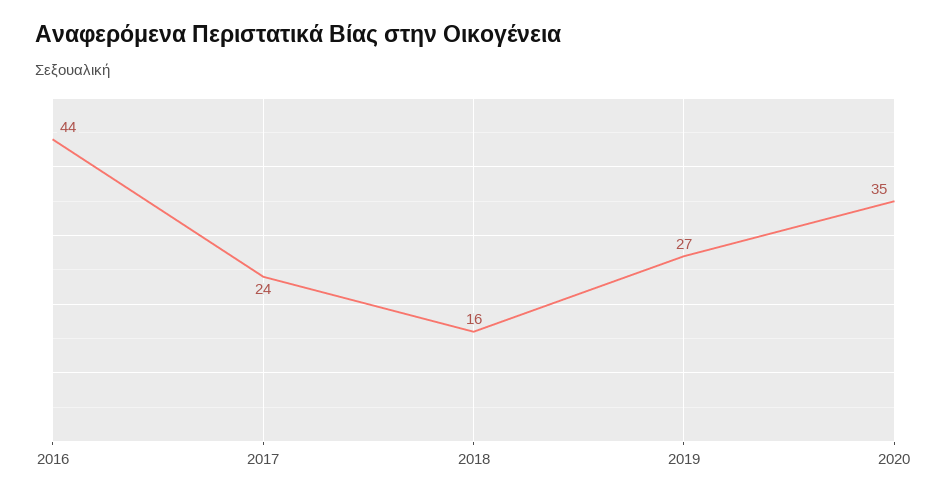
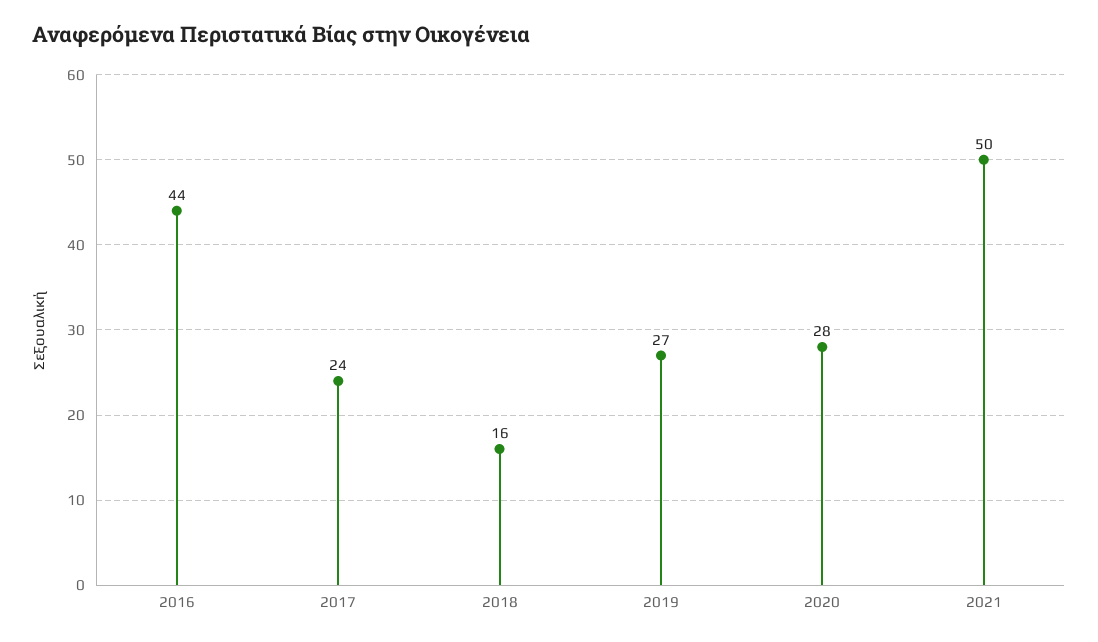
2020: 35 -> 28
2021: none -> 50

